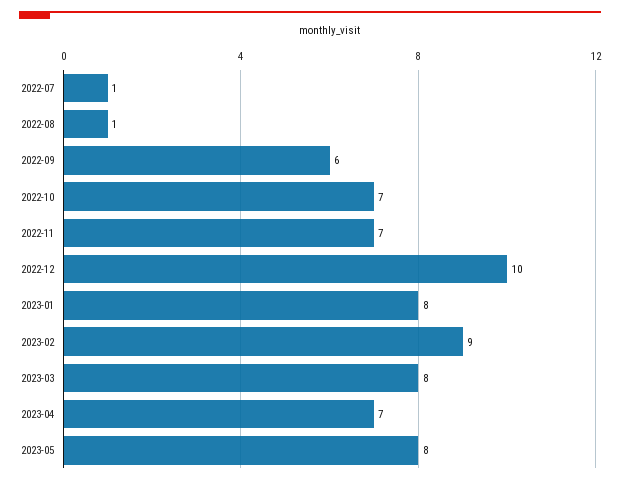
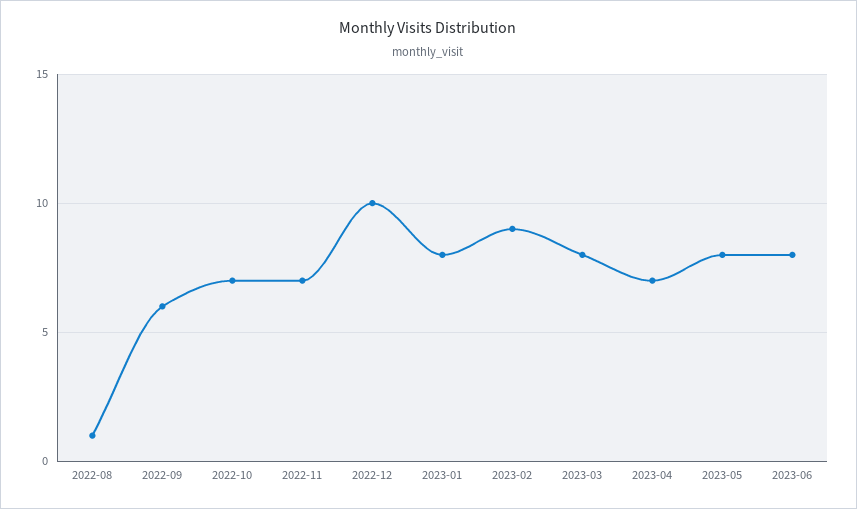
2022-07: 1 -> none
2023-06: none -> 8

